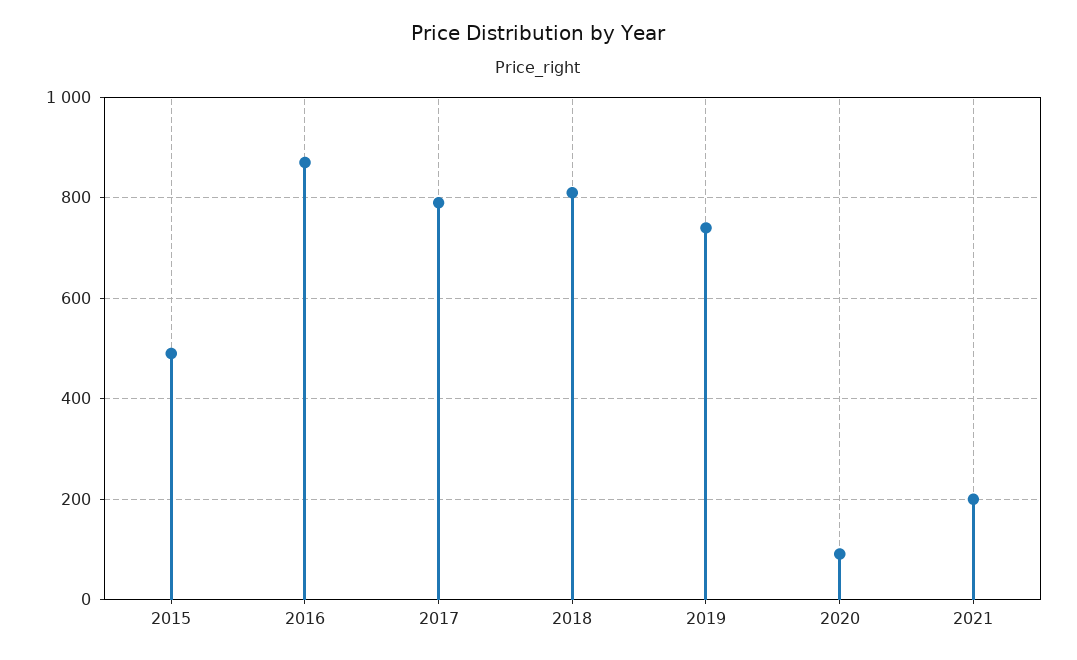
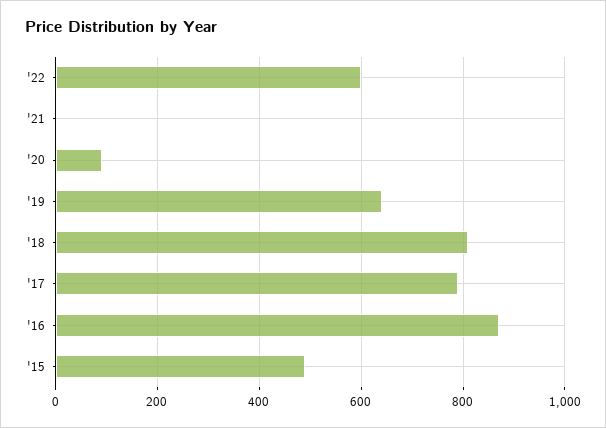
2019: 740 -> 640
2021: 200 -> 0
'22: none -> 600

